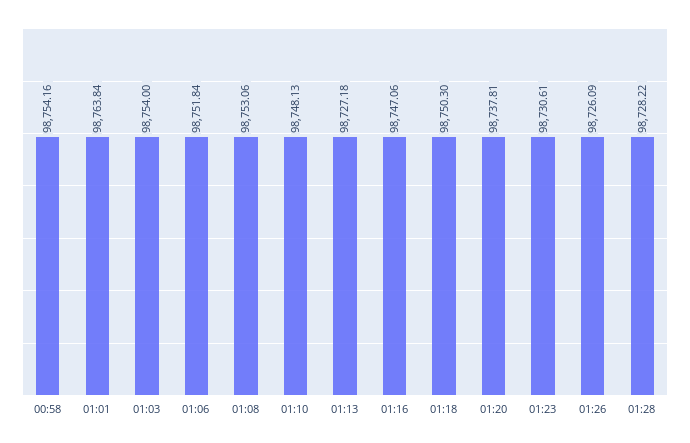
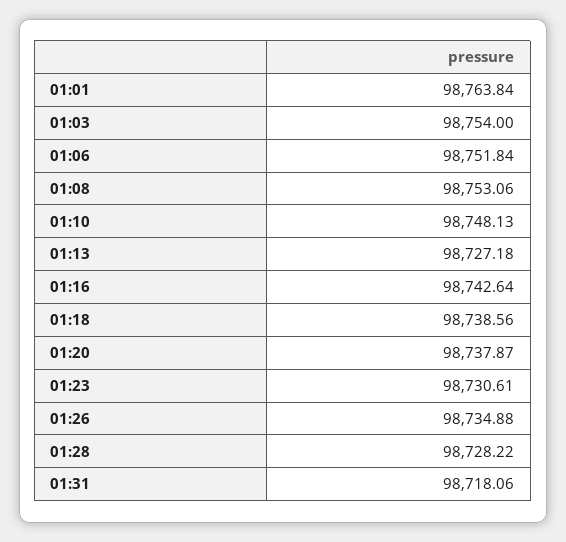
00:58: 98754.16 -> none
01:16: 98747.06 -> 98742.64
01:18: 98750.3 -> 98738.56
01:20: 98737.81 -> 98737.87
01:26: 98726.09 -> 98734.88
01:31: none -> 98718.06

